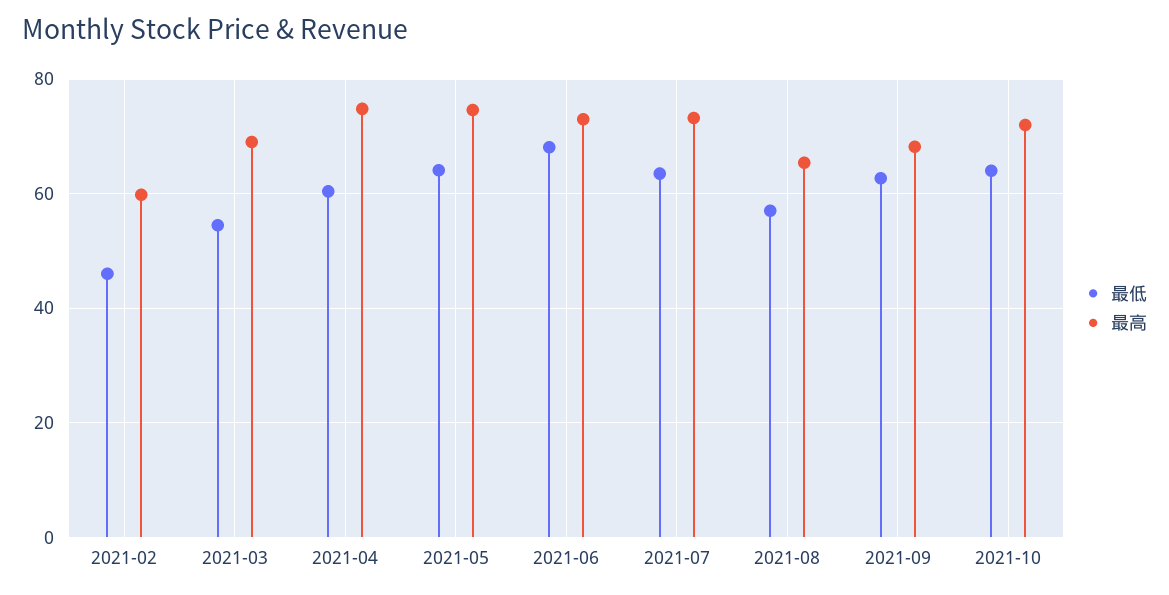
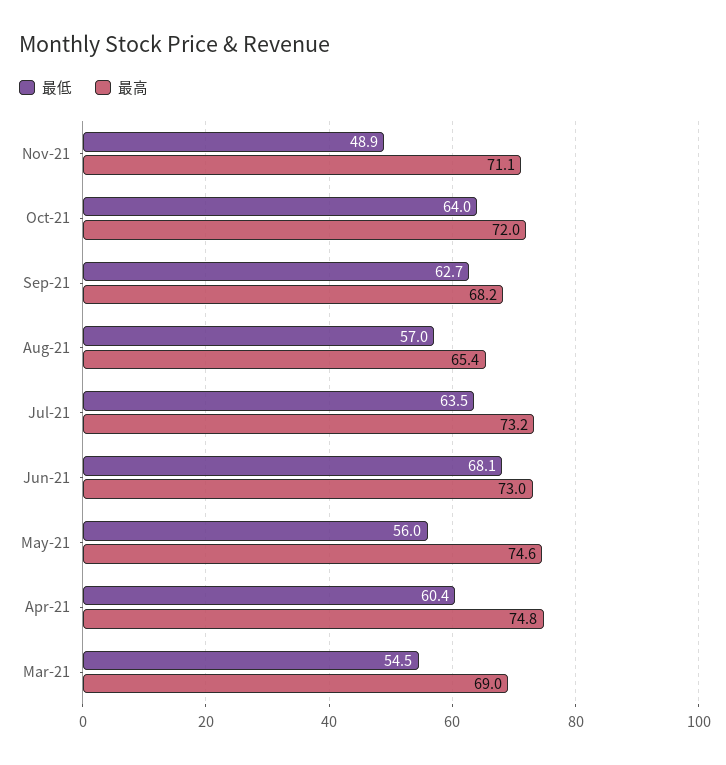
最低, 2021-02: 46 -> none
最高, 2021-02: 60 -> none
最低, 2021-05: 64 -> 56
最低, Nov-21: none -> 48.9
最高, Nov-21: none -> 71.1

